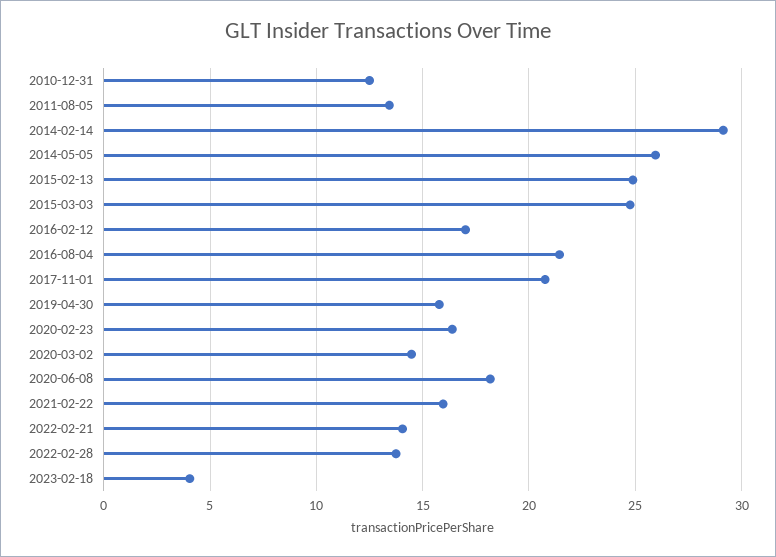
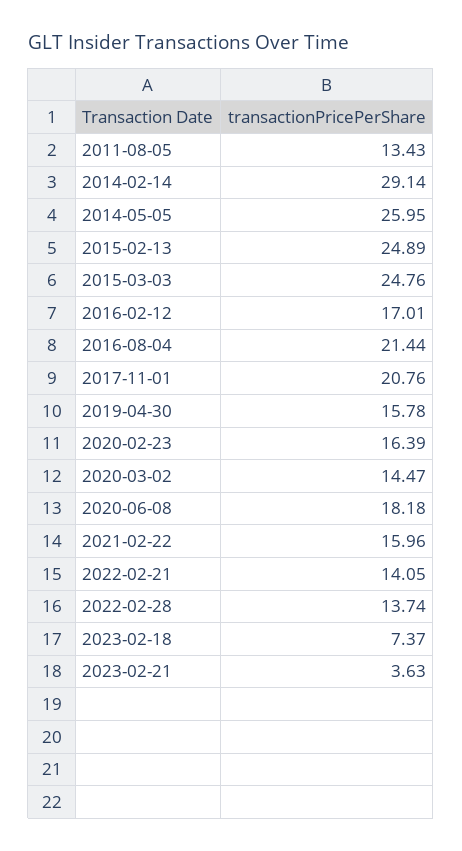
2010-12-31: 12.5 -> none
2023-02-18: 4 -> 7.37
2023-02-21: none -> 3.63

